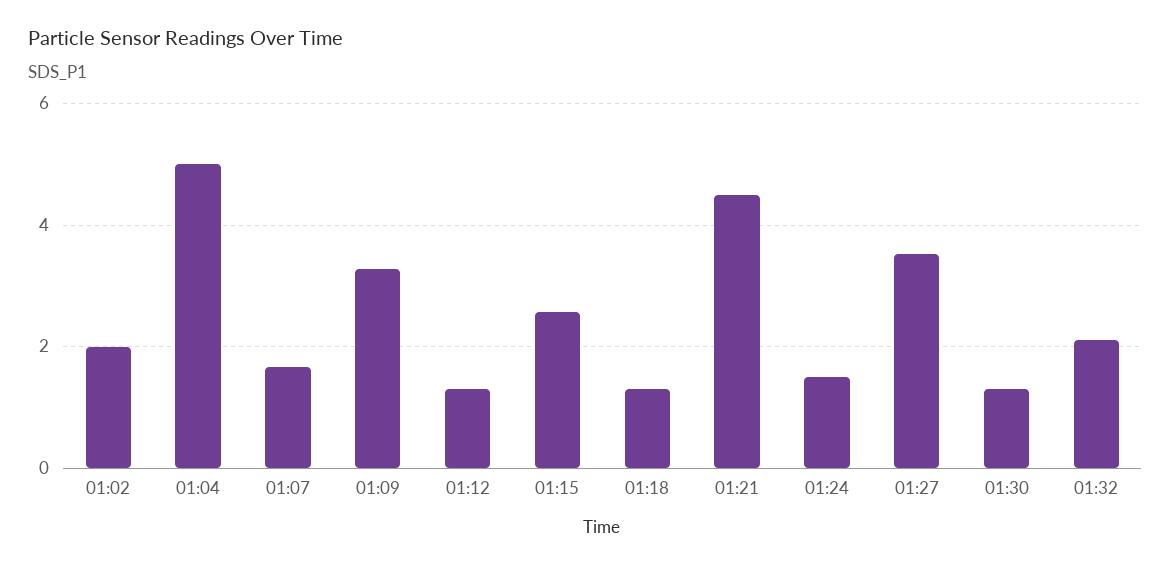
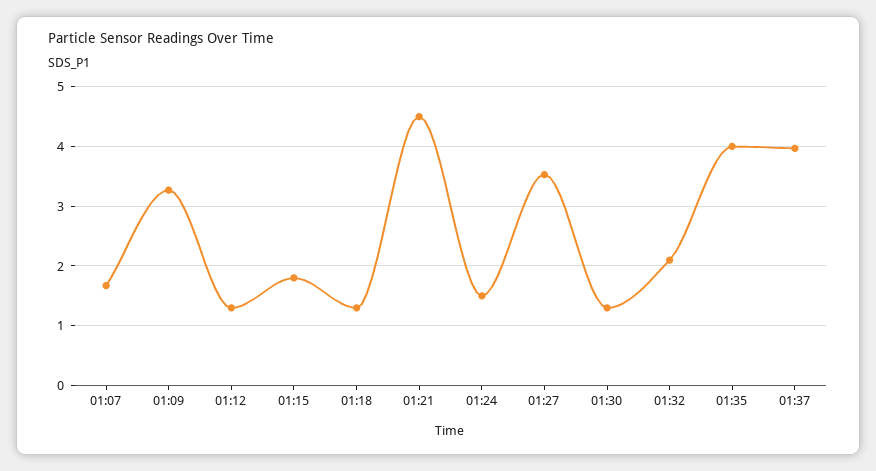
01:02: 2 -> none
01:04: 5 -> none
01:15: 2.6 -> 1.8
01:35: none -> 4
01:37: none -> 4

